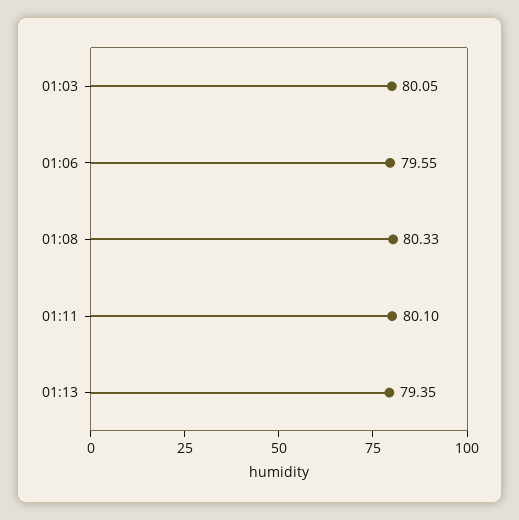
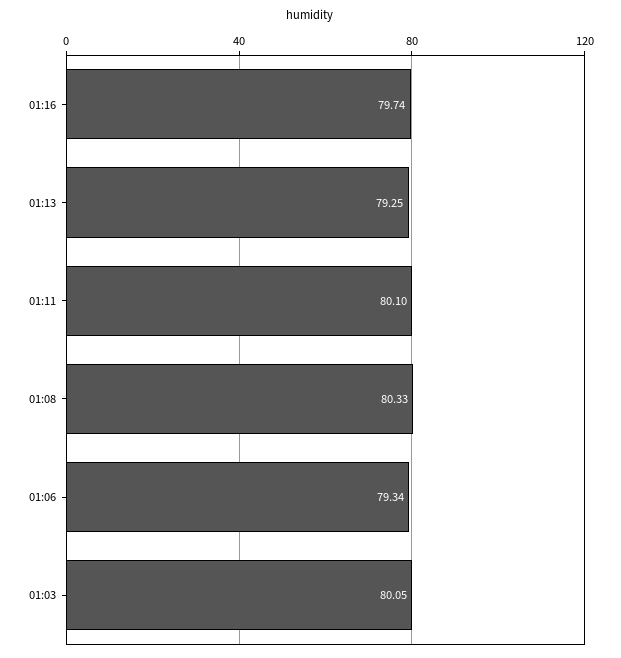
01:06: 79.55 -> 79.34
01:13: 79.35 -> 79.25
01:16: none -> 79.74

